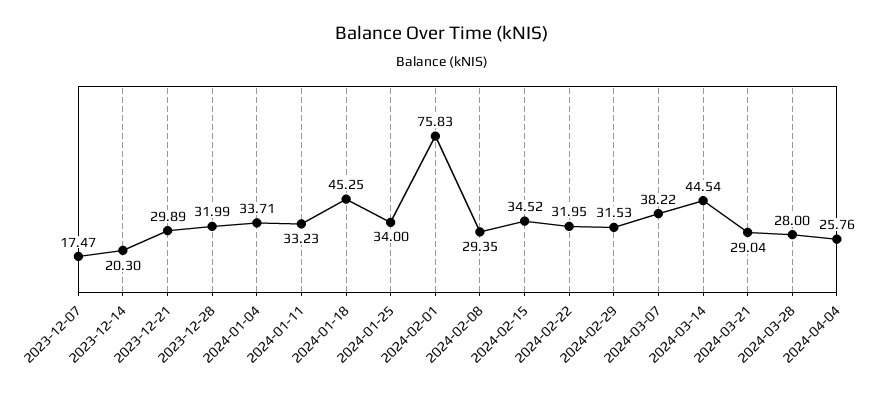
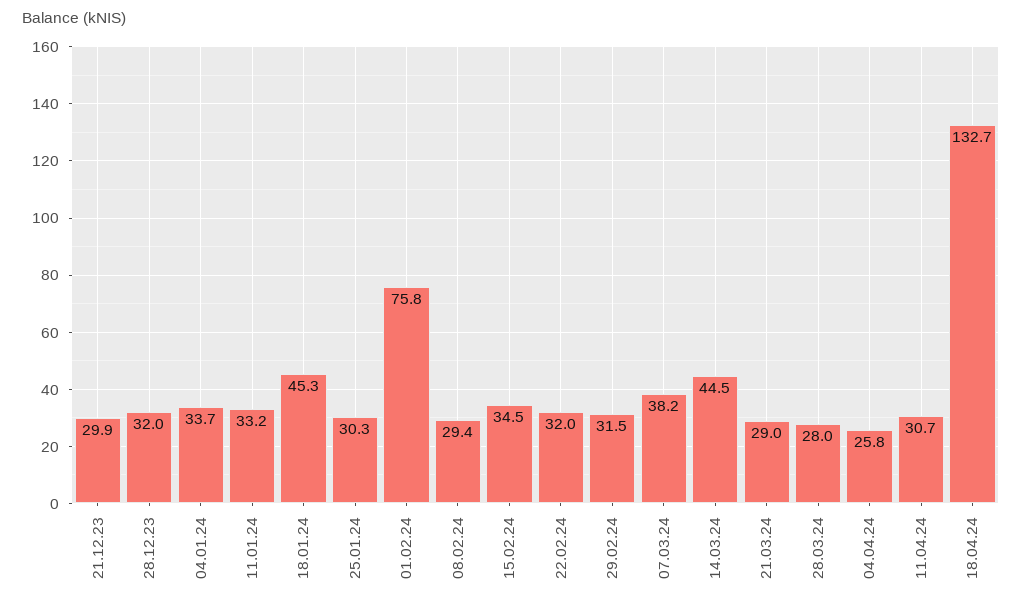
2023-12-07: 17.47 -> none
2023-12-14: 20.3 -> none
2024-01-25: 34 -> 30.3
11.04.24: none -> 30.7
18.04.24: none -> 132.7

